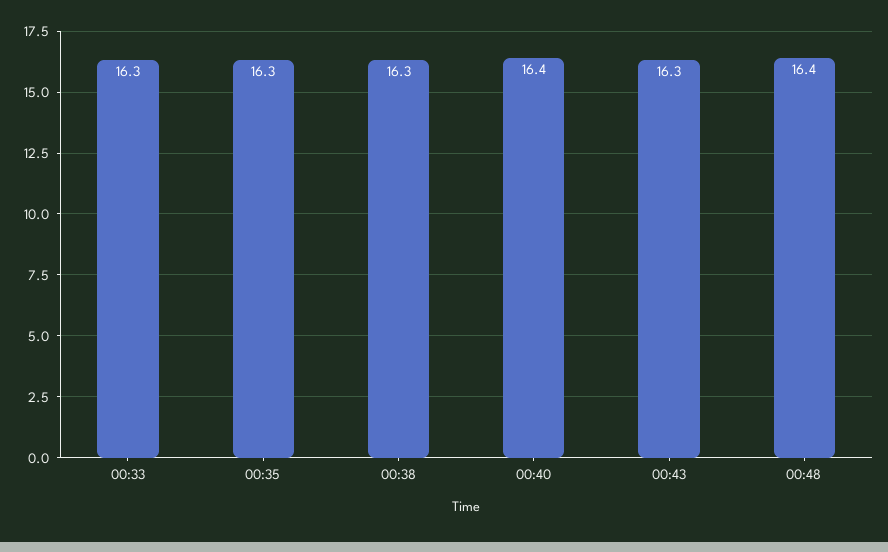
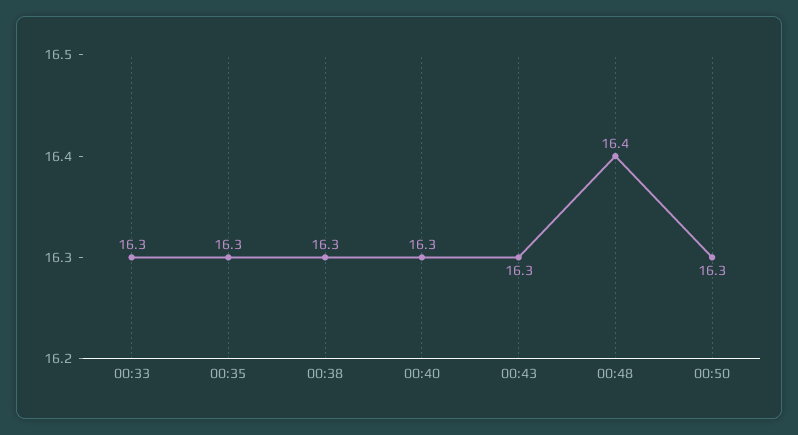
00:40: 16.4 -> 16.3
00:50: none -> 16.3

